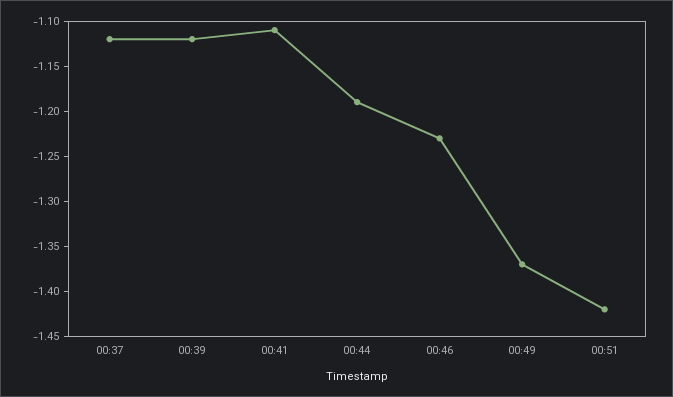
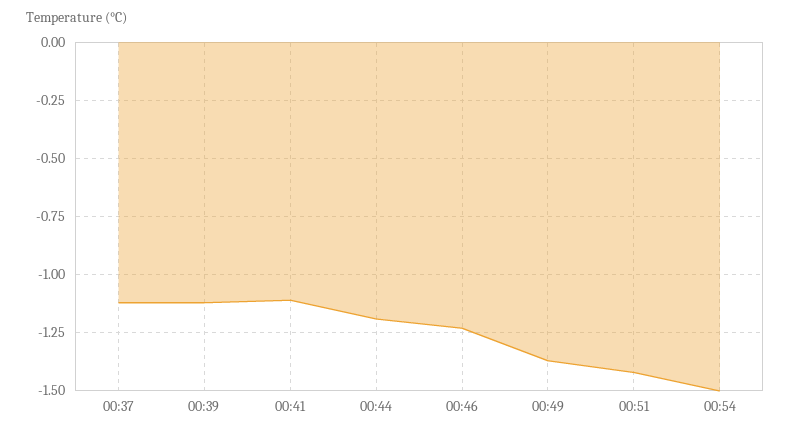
00:54: none -> -1.5

